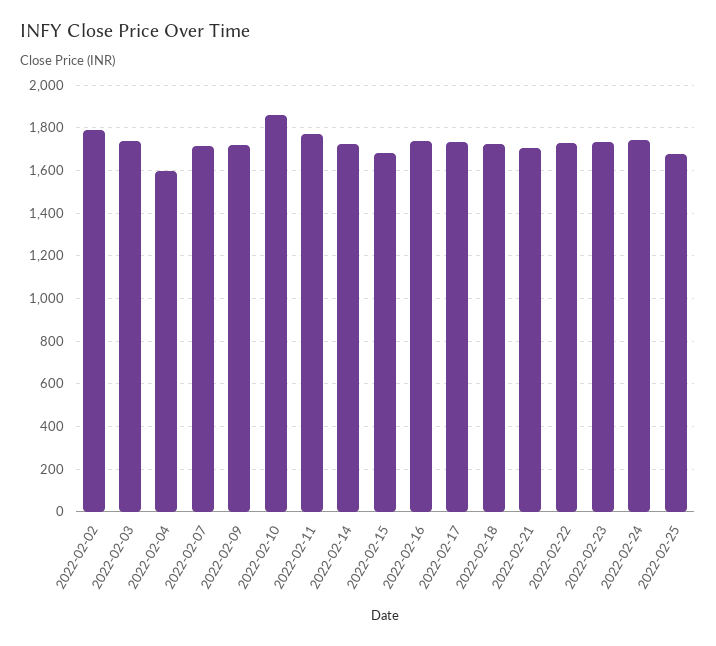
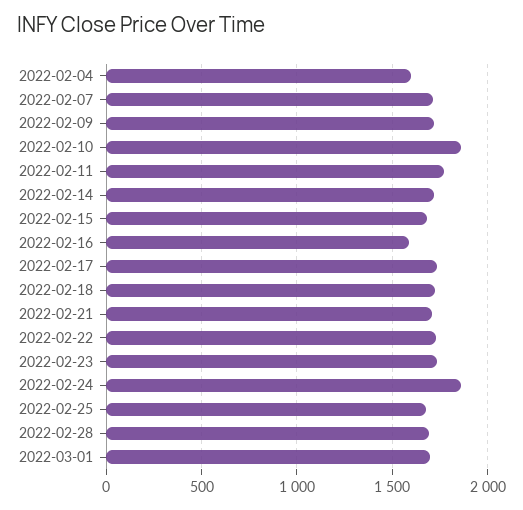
2022-02-02: 1800 -> none
2022-02-03: 1750 -> none
2022-02-16: 1750 -> 1600
2022-02-24: 1750 -> 1850
2022-02-28: none -> 1700
2022-03-01: none -> 1700

